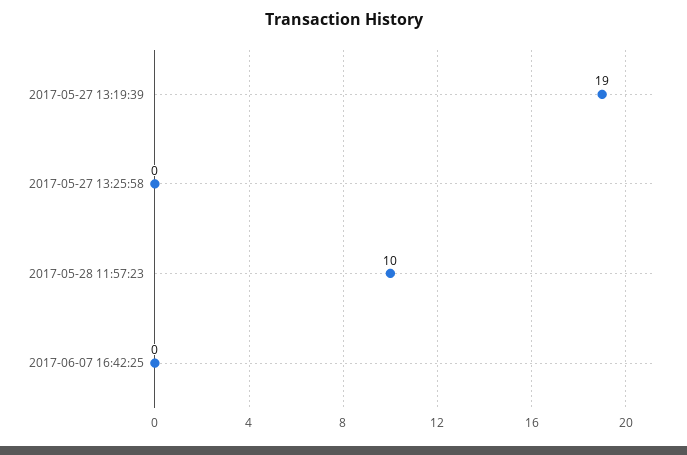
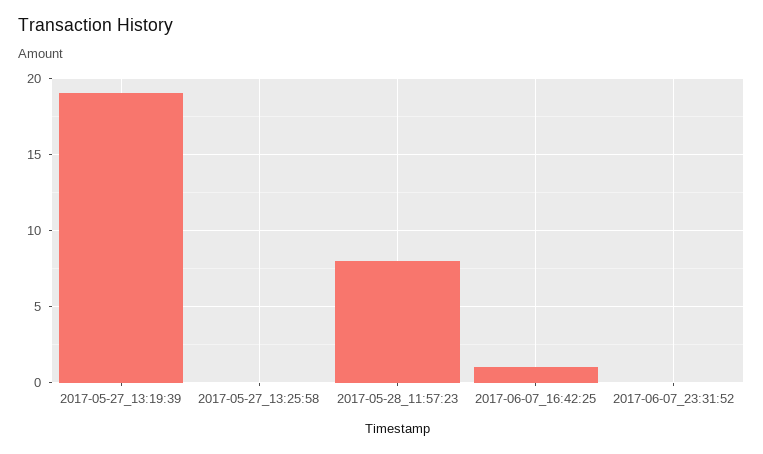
2017-05-28 11:57:23: 10 -> 8
2017-06-07 16:42:25: 0 -> 1
2017-06-07_23:31:52: none -> 0

